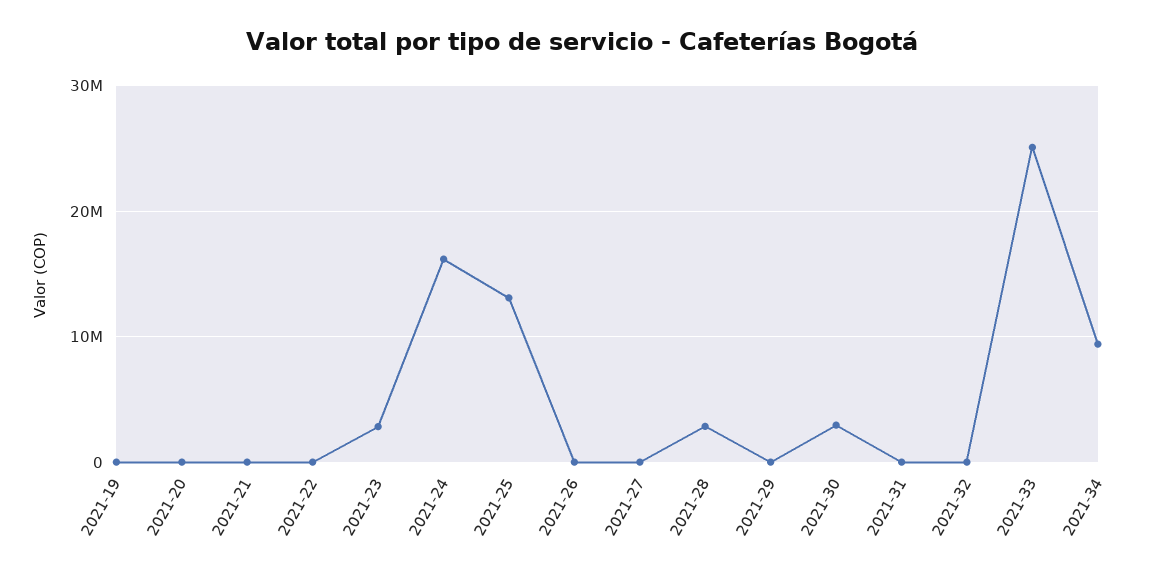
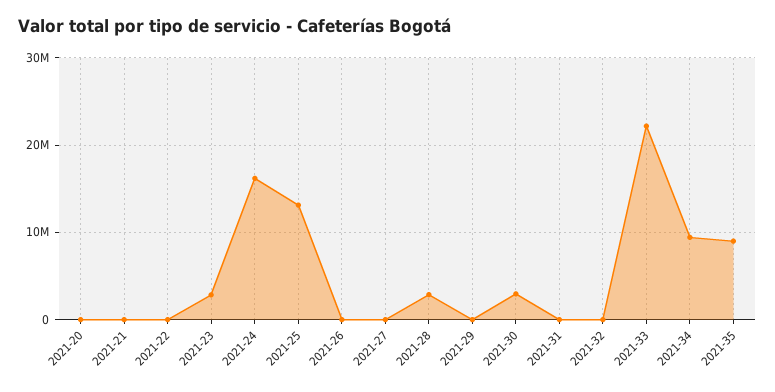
2021-19: 0 -> none
2021-33: 25000000 -> 22000000
2021-35: none -> 9000000

